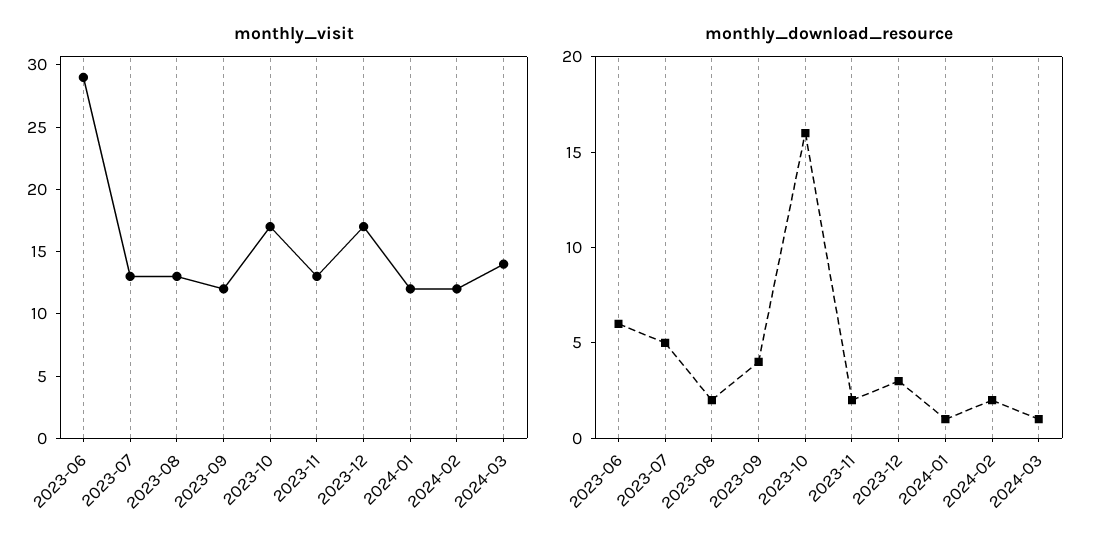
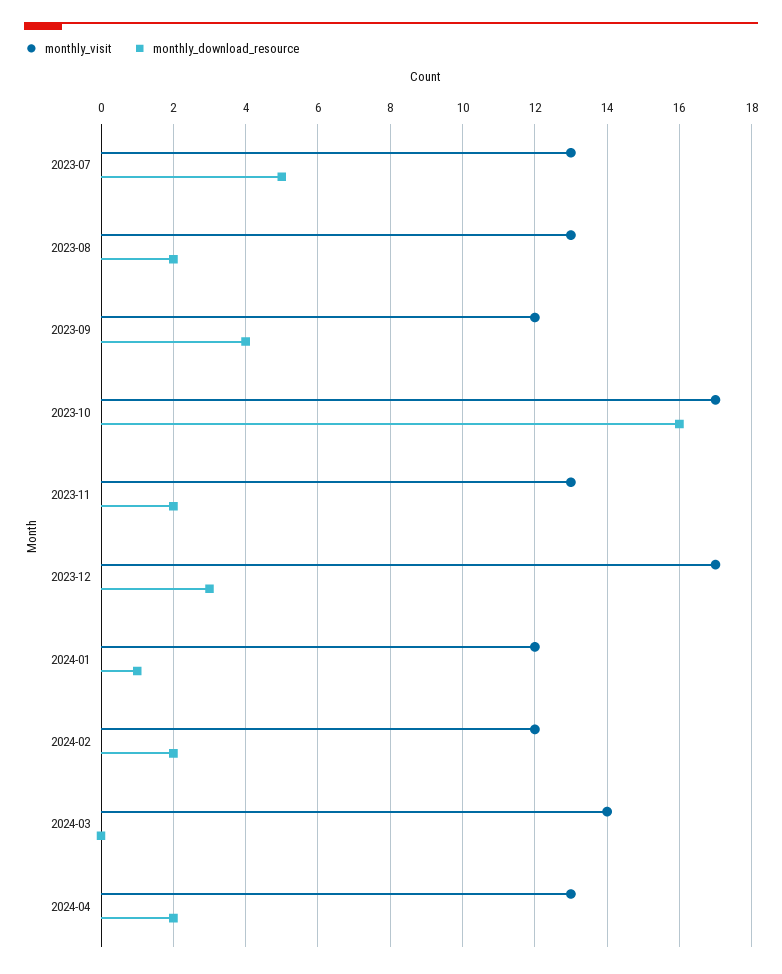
monthly_visit, 2023-06: 29 -> none
monthly_download_resource, 2023-06: 6 -> none
monthly_download_resource, 2024-03: 1 -> 0
monthly_visit, 2024-04: none -> 13
monthly_download_resource, 2024-04: none -> 2

